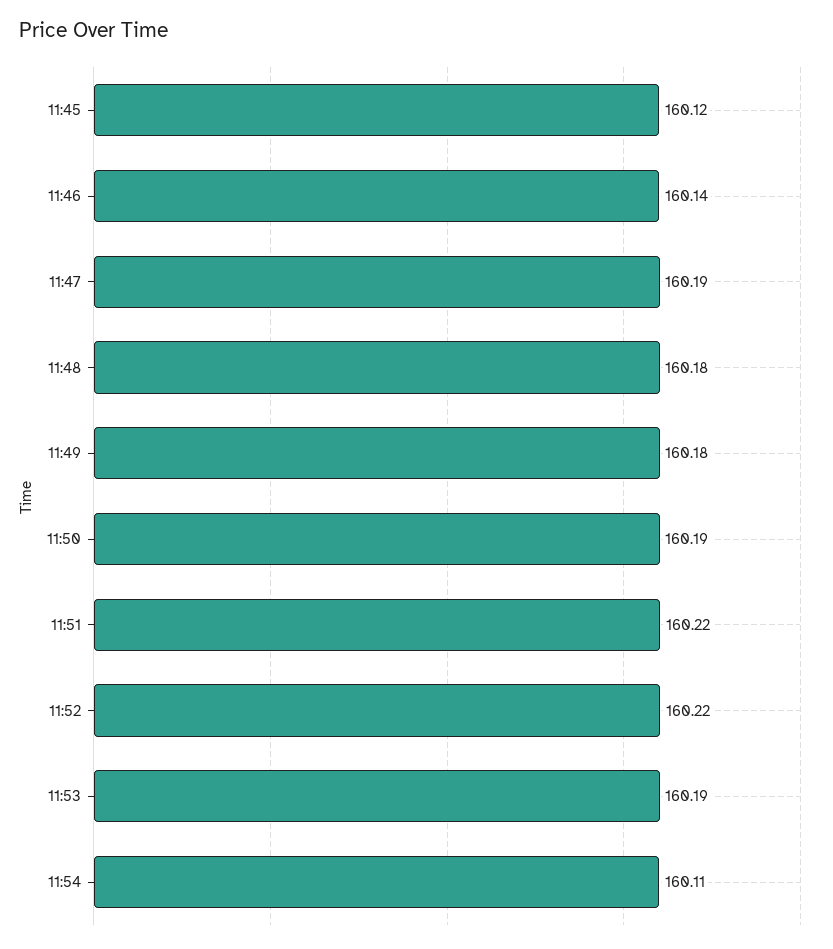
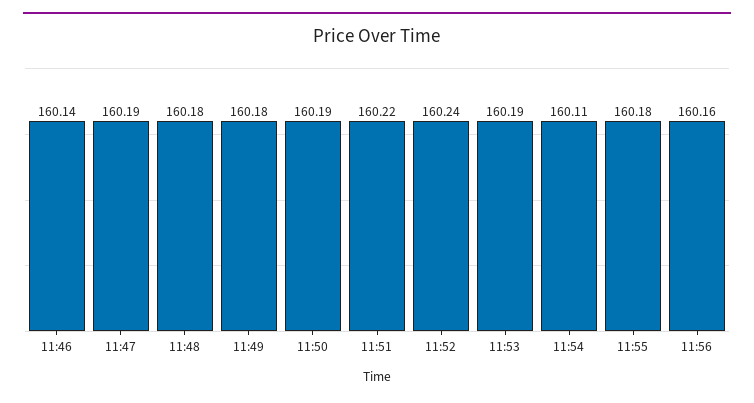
11:45: 160.12 -> none
11:52: 160.22 -> 160.24
11:55: none -> 160.18
11:56: none -> 160.16

